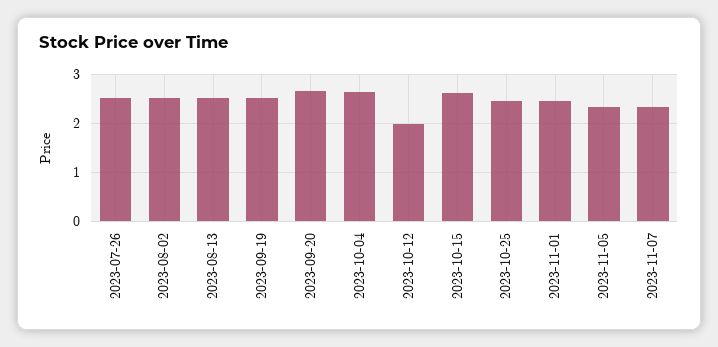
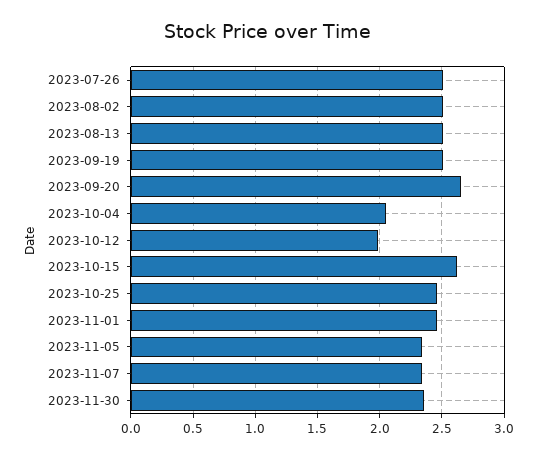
2023-10-04: 2.6 -> 2.05
2023-11-30: none -> 2.35

